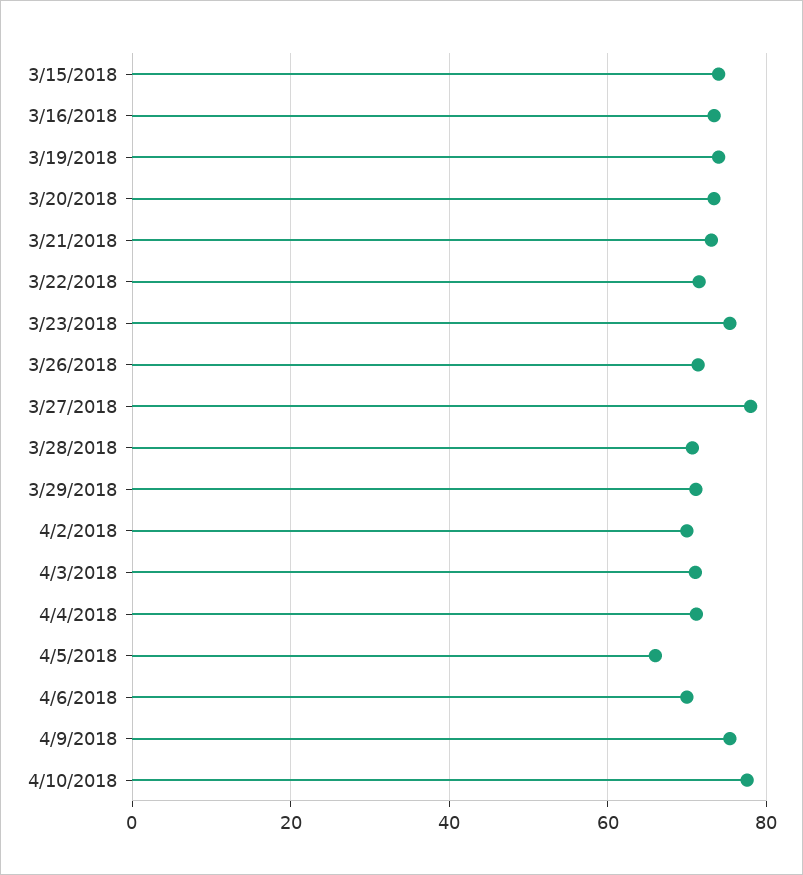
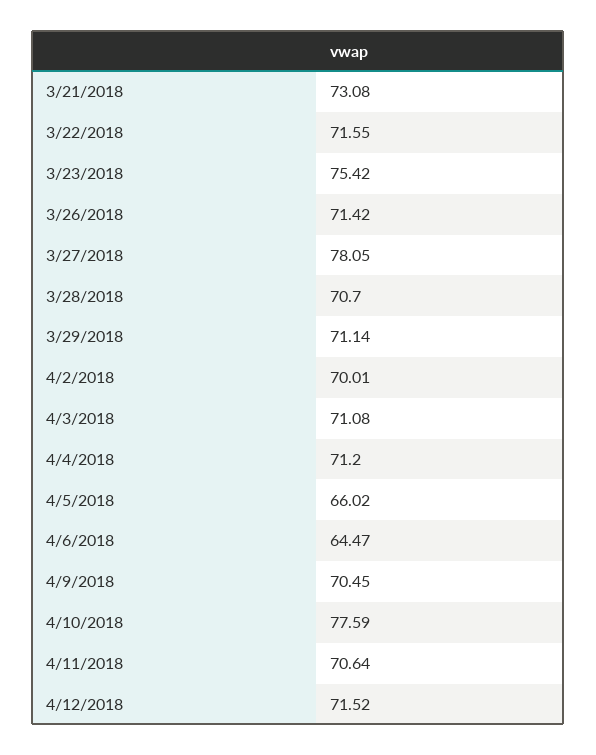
3/15/2018: 74 -> none
3/16/2018: 74 -> none
3/19/2018: 74 -> none
3/20/2018: 74 -> none
4/6/2018: 70 -> 64.47
4/9/2018: 76 -> 70.45
4/11/2018: none -> 70.64
4/12/2018: none -> 71.52

